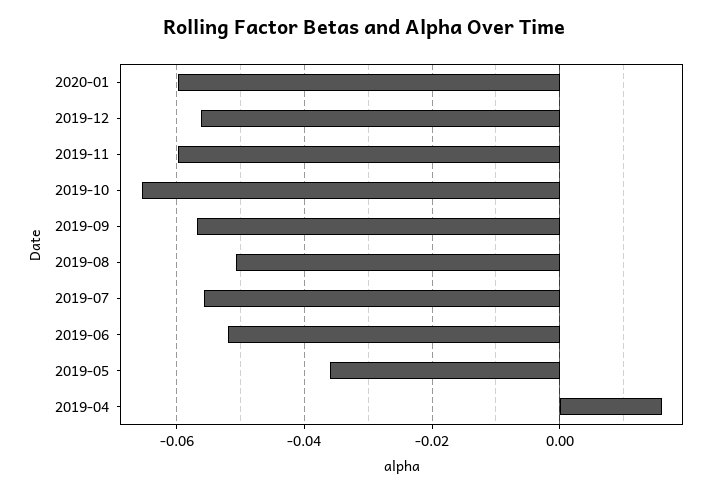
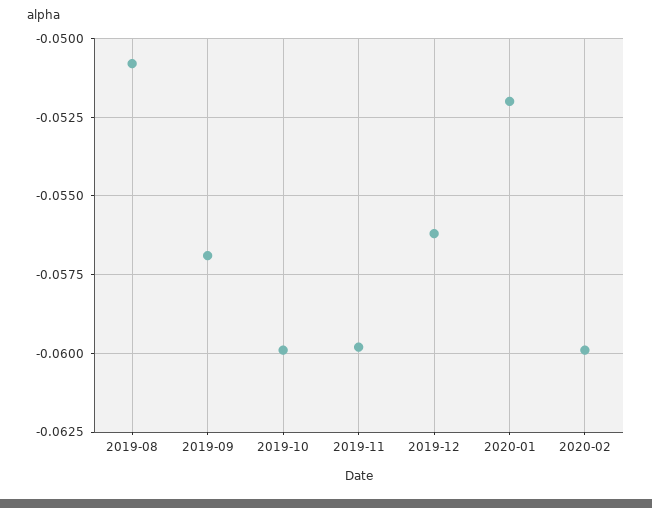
2020-01: -0.06 -> -0.052
2019-10: -0.066 -> -0.06
2019-07: -0.056 -> none
2019-06: -0.052 -> none
2019-05: -0.036 -> none
2019-04: 0.016 -> none
2020-02: none -> -0.06

